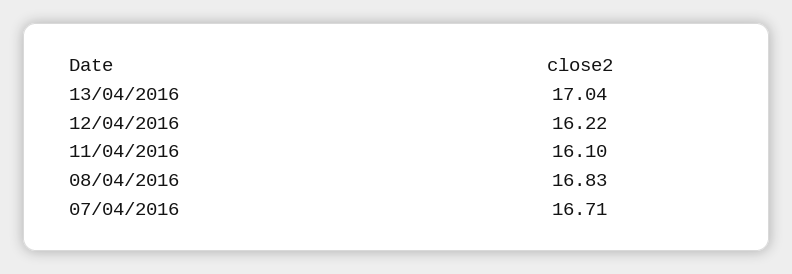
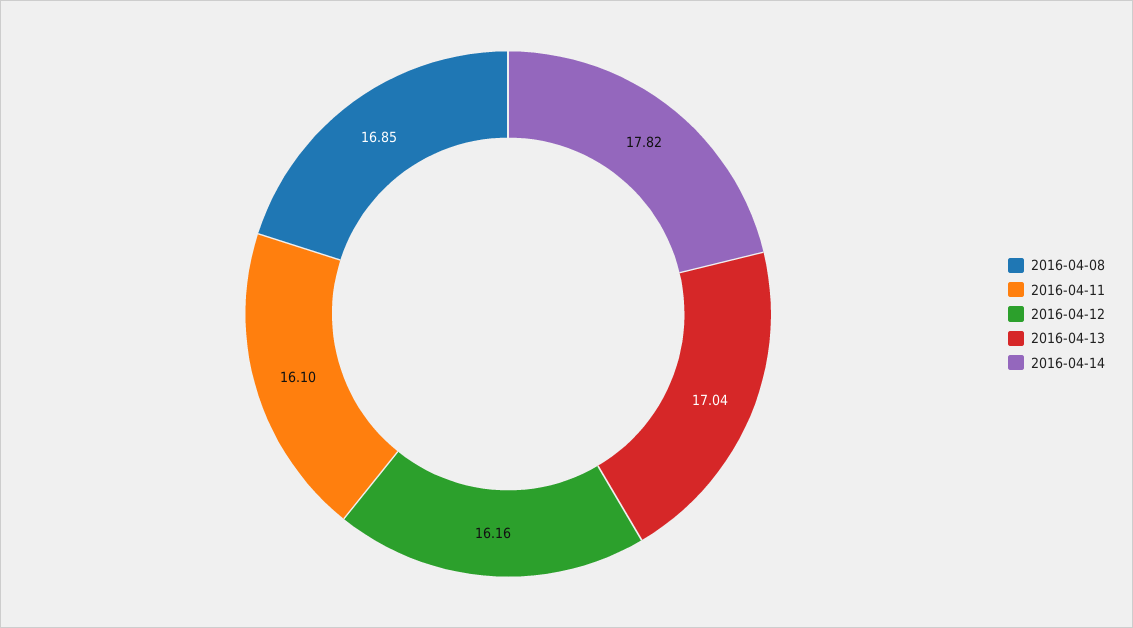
12/04/2016: 16.22 -> 16.16
08/04/2016: 16.83 -> 16.85
07/04/2016: 16.71 -> none
2016-04-14: none -> 17.82

